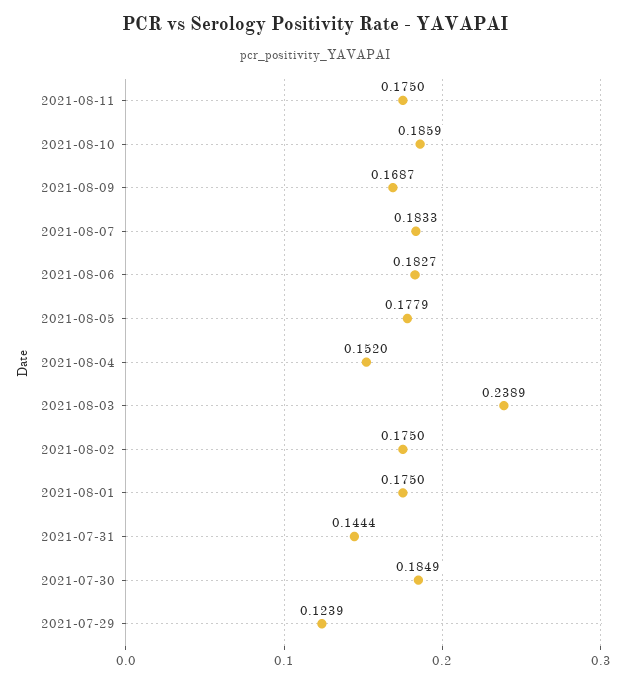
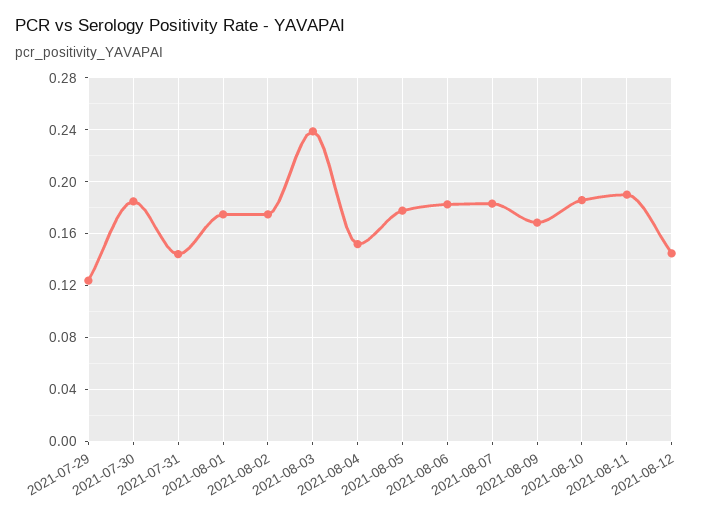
2021-08-11: 0.175 -> 0.19
2021-08-12: none -> 0.145

